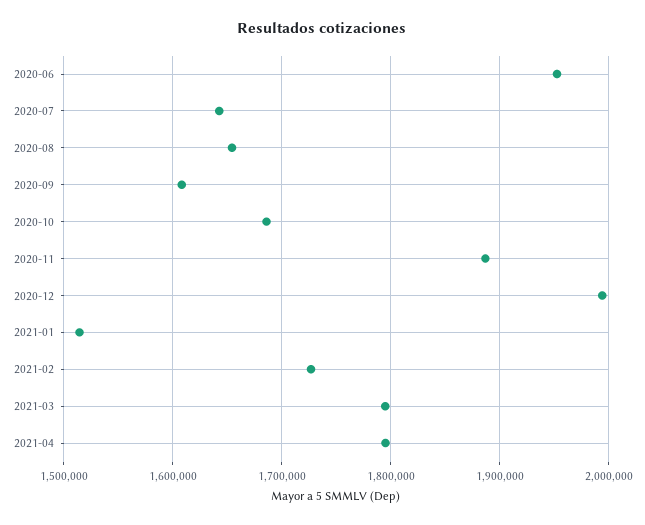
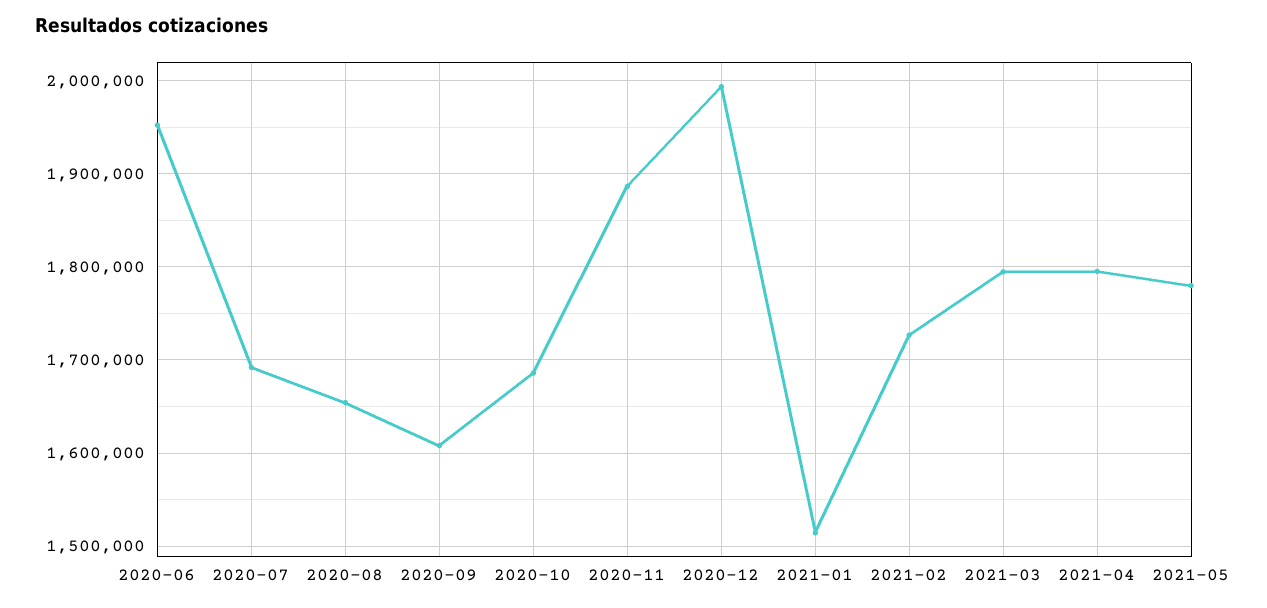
2020-07: 1640000 -> 1690000
2021-05: none -> 1780000

